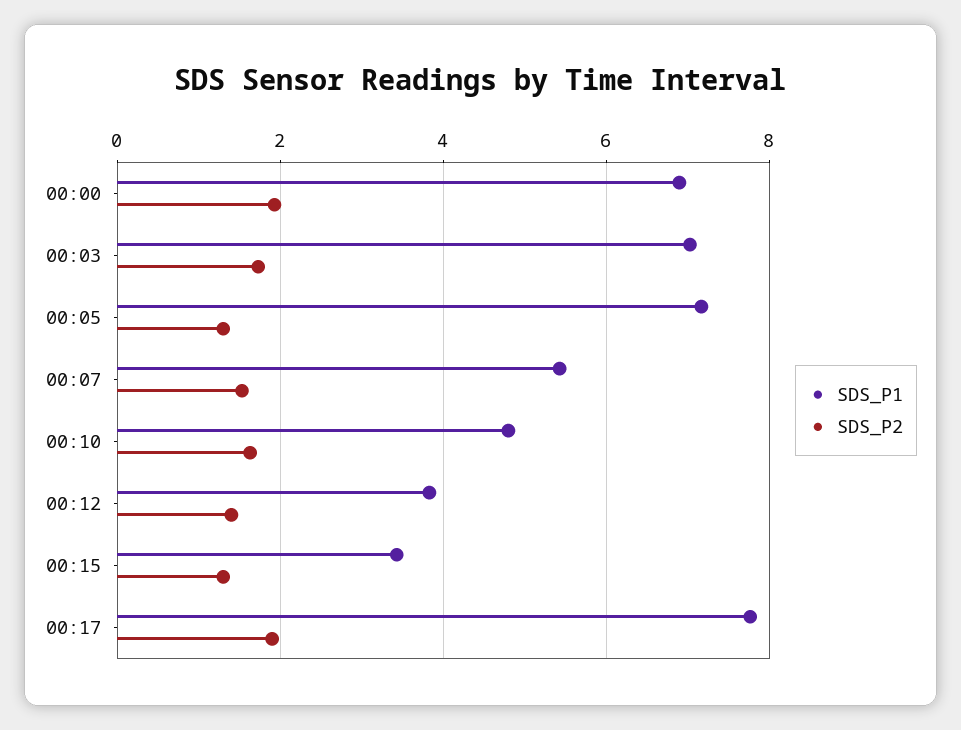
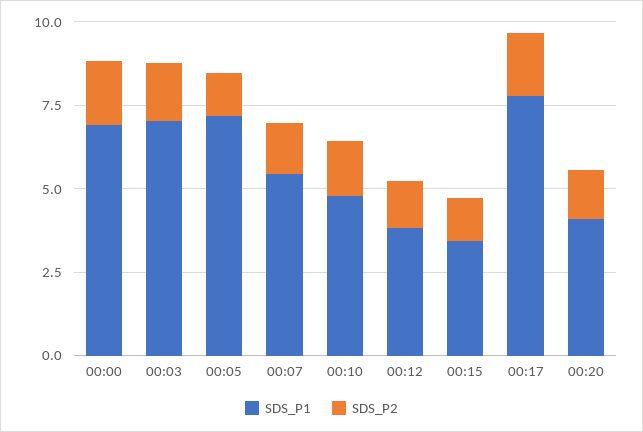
SDS_P1, 00:20: none -> 4
SDS_P2, 00:20: none -> 1.5

